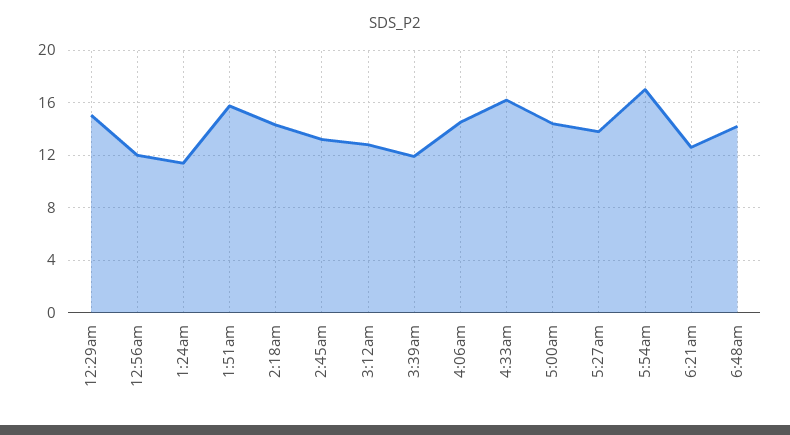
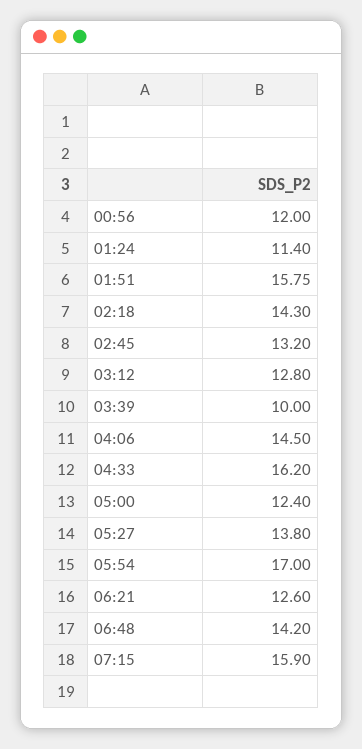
12:29am: 15 -> none
3:39am: 12 -> 10
5:00am: 14.5 -> 12.4
07:15: none -> 15.9

